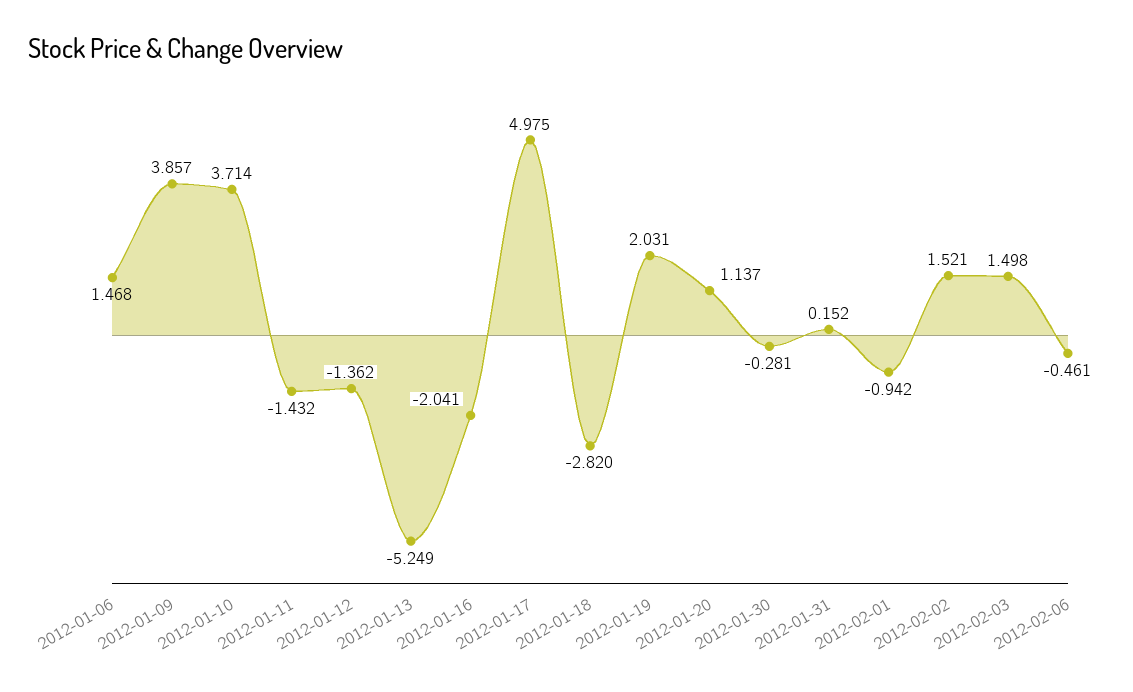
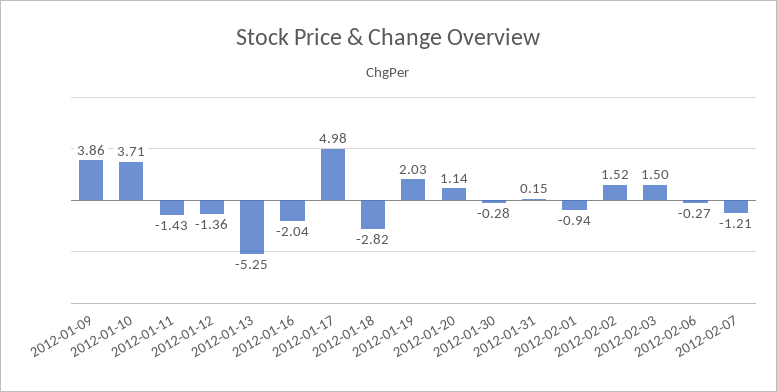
2012-01-06: 1.468 -> none
2012-02-06: -0.461 -> -0.27
2012-02-07: none -> -1.21

